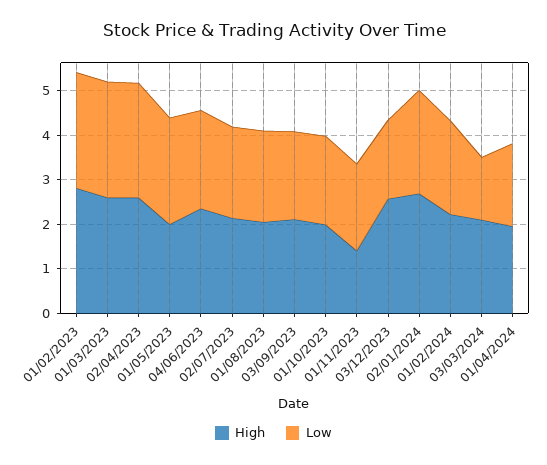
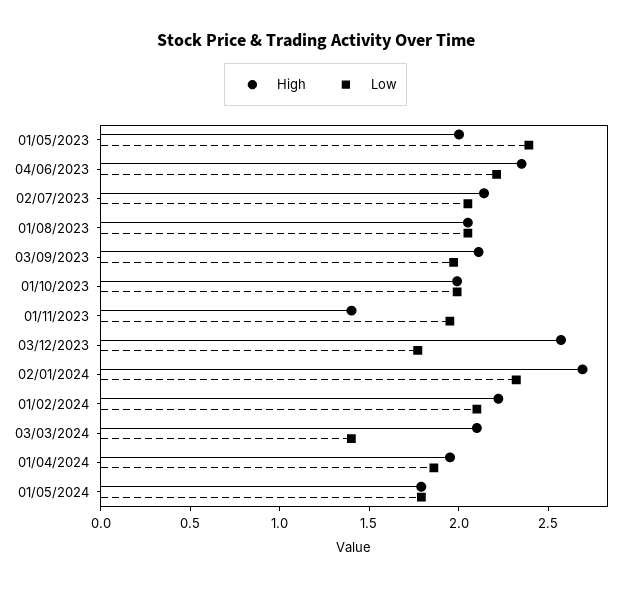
High, 01/02/2023: 2.8 -> none
Low, 01/02/2023: 2.6 -> none
High, 01/03/2023: 2.6 -> none
Low, 01/03/2023: 2.6 -> none
High, 02/04/2023: 2.6 -> none
Low, 02/04/2023: 2.6 -> none
High, 01/05/2024: none -> 1.8
Low, 01/05/2024: none -> 1.8

